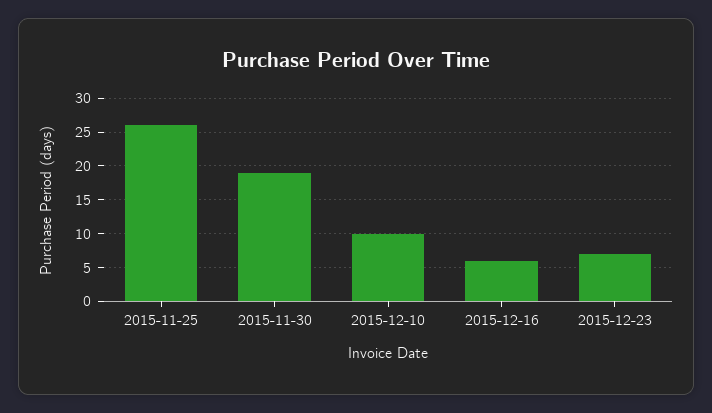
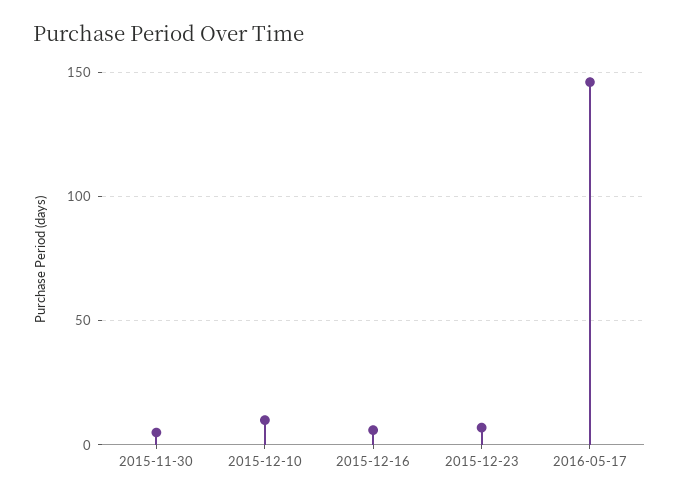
2015-11-25: 26 -> none
2015-11-30: 19 -> 5
2016-05-17: none -> 145

